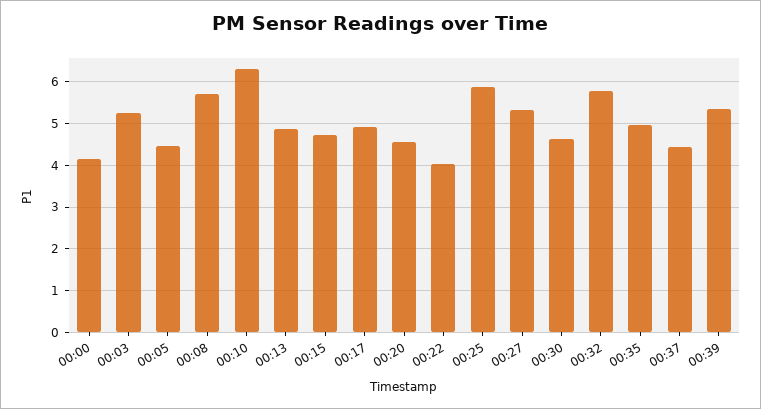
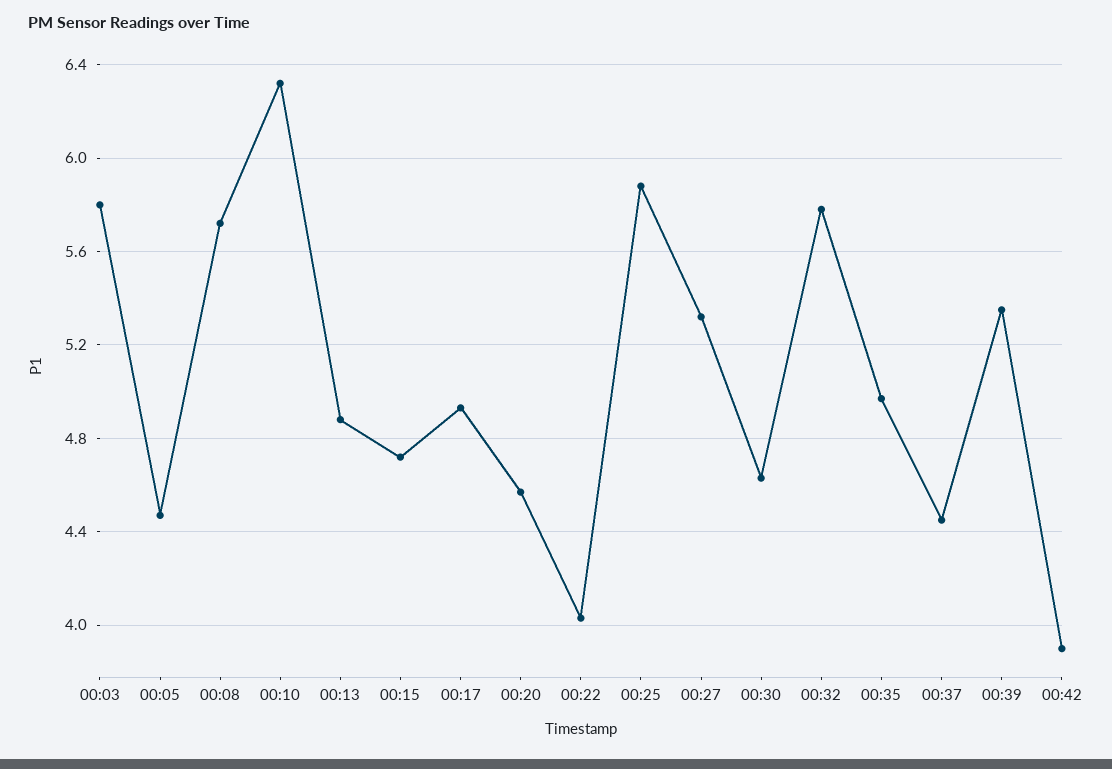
00:00: 4.2 -> none
00:03: 5.2 -> 5.8
00:42: none -> 3.9

